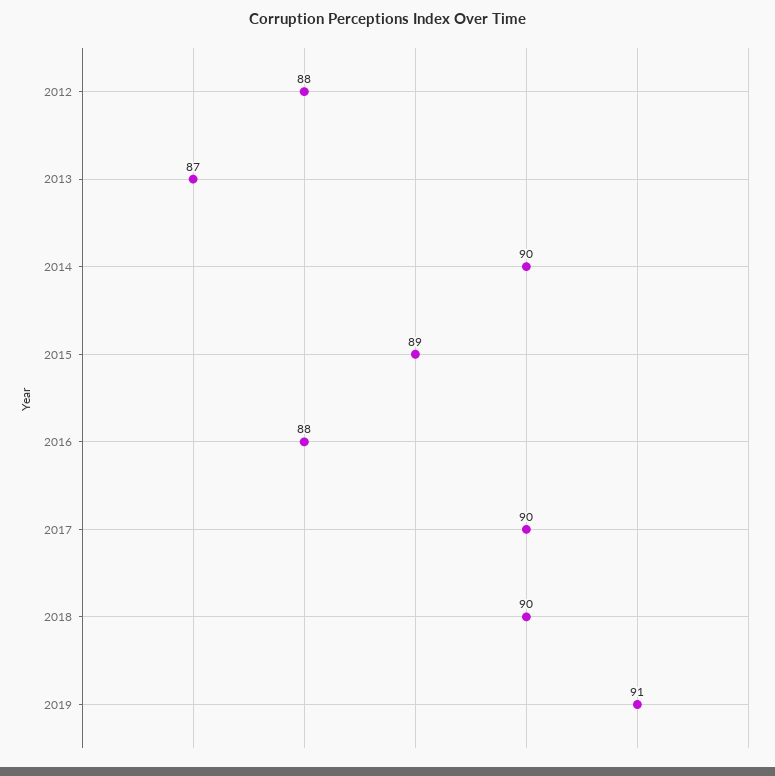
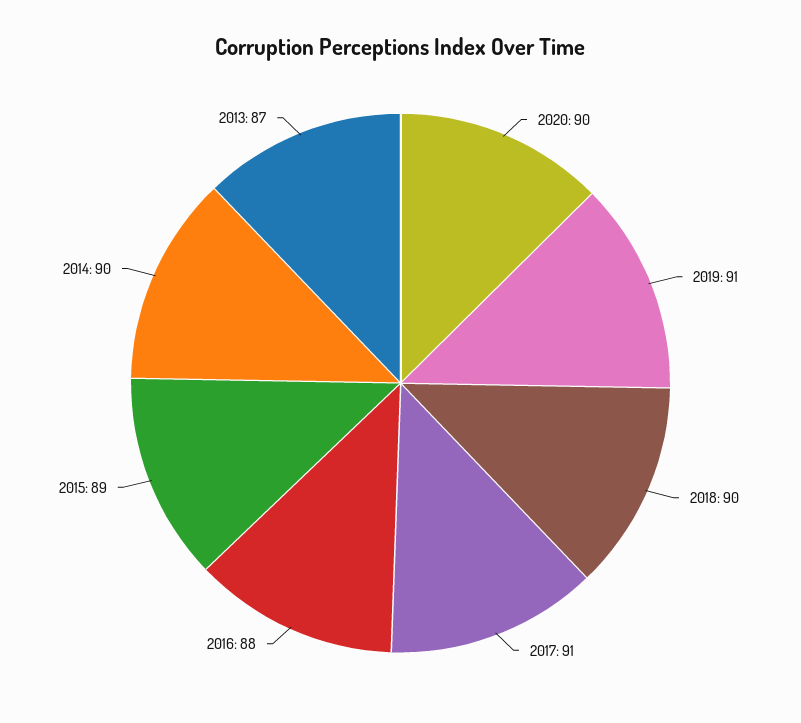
2012: 88 -> none
2017: 90 -> 91
2020: none -> 90

